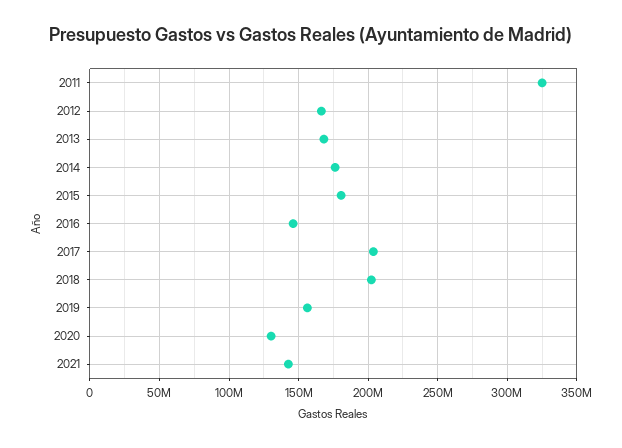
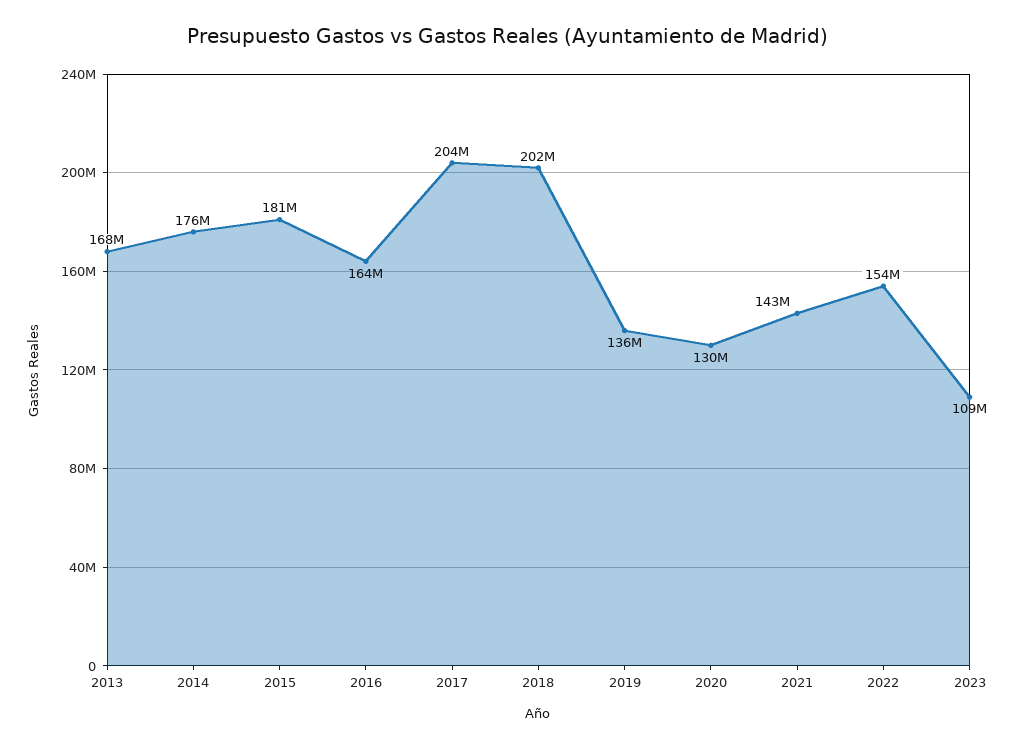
2011: 325000000 -> none
2012: 165000000 -> none
2016: 145000000 -> 164000000
2019: 155000000 -> 136000000
2022: none -> 154000000
2023: none -> 109000000

